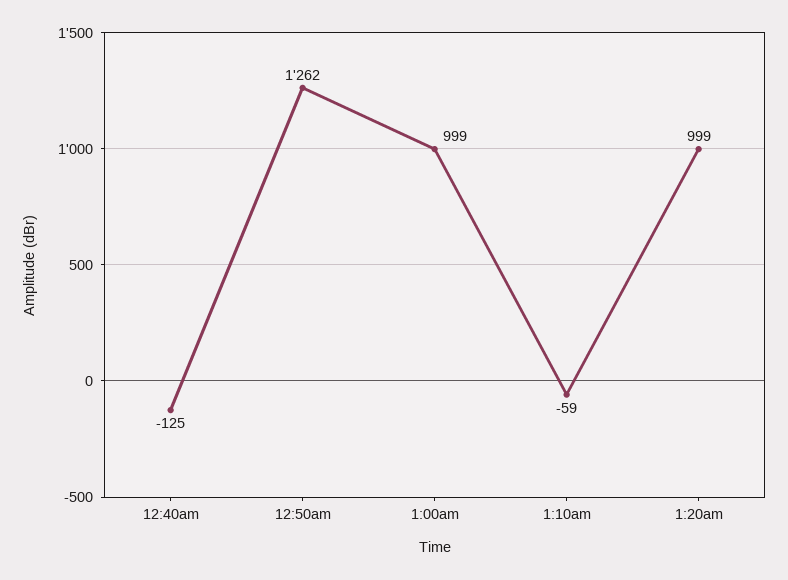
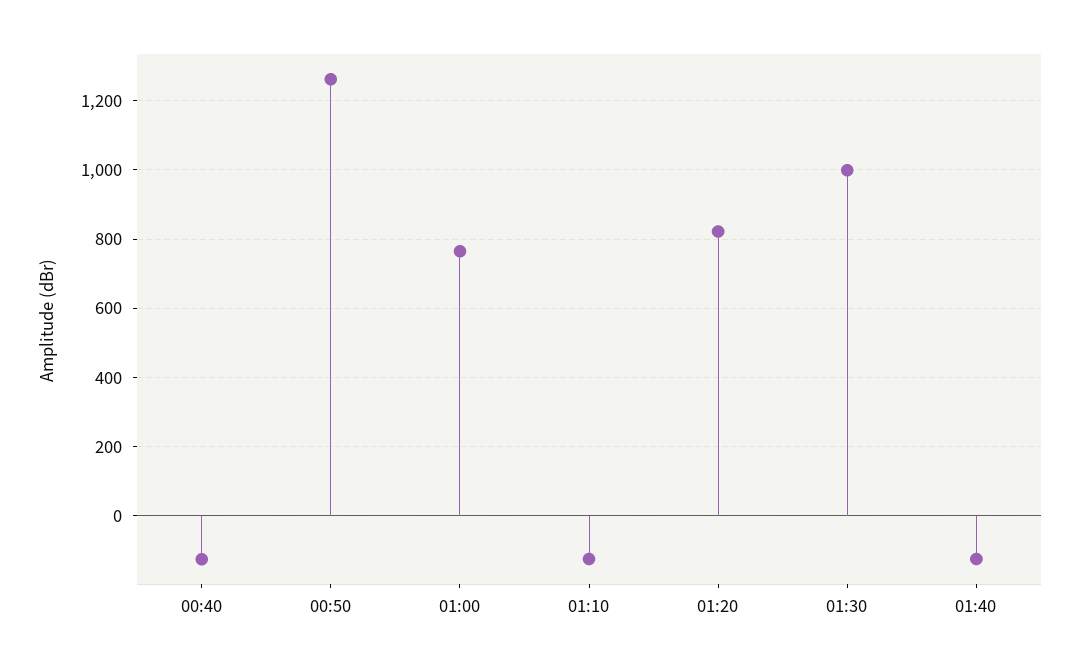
1:00am: 999 -> 760
1:10am: -59 -> -120
1:20am: 999 -> 820
01:30: none -> 1000
01:40: none -> -120

